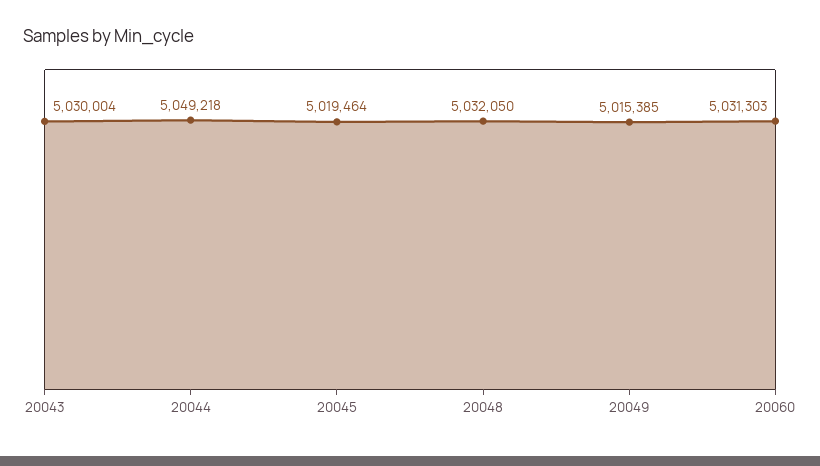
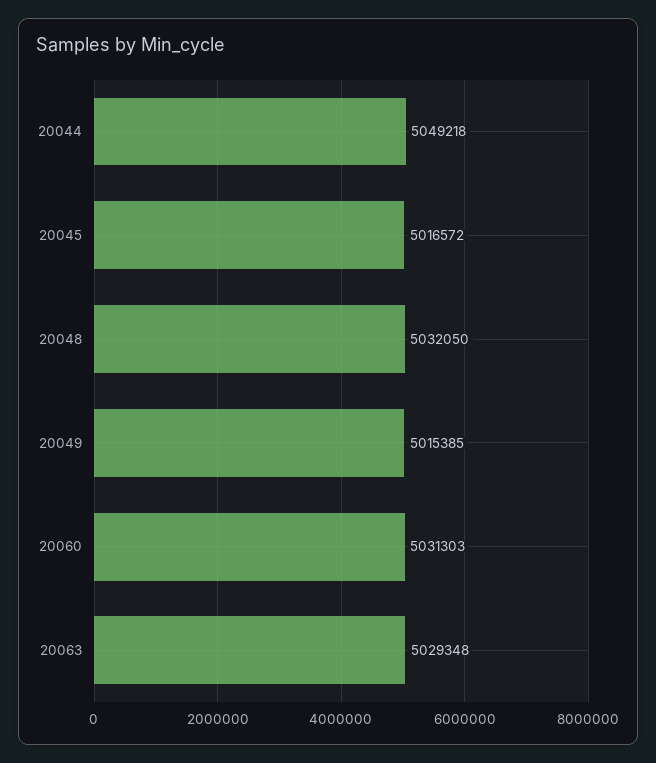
20043: 5030004 -> none
20045: 5019464 -> 5016572
20063: none -> 5029348

